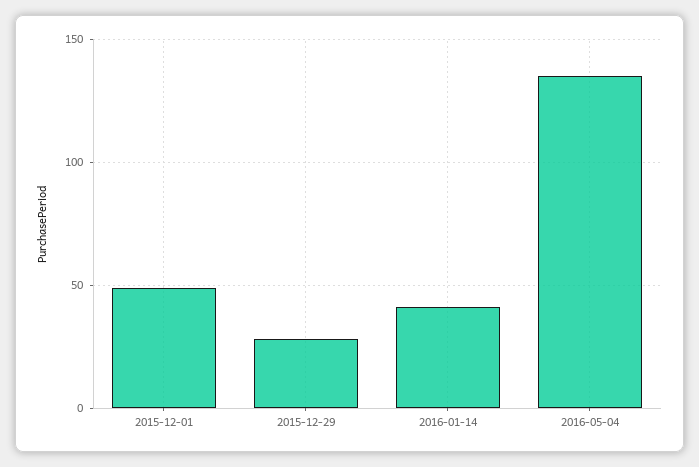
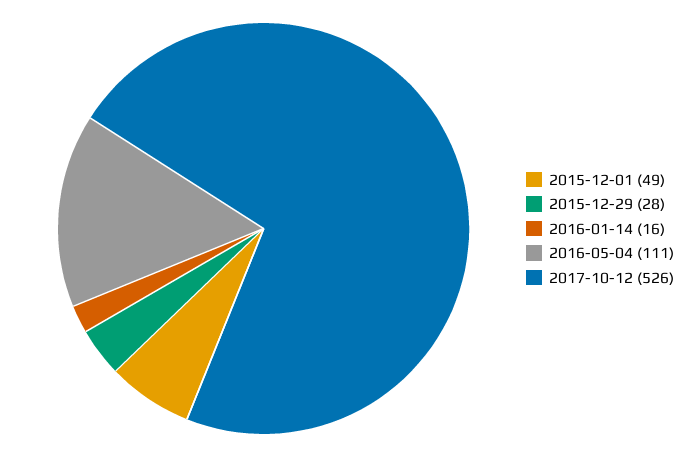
2016-01-14: 40 -> 16
2016-05-04: 135 -> 111
2017-10-12: none -> 526

